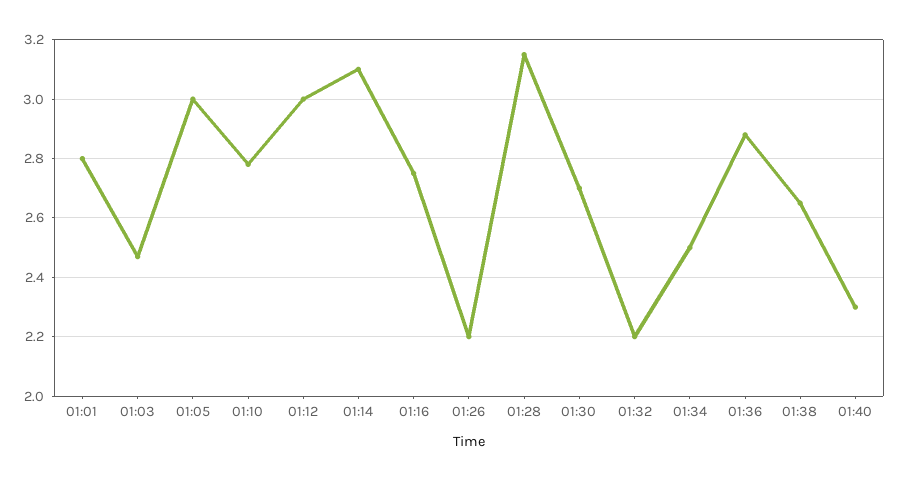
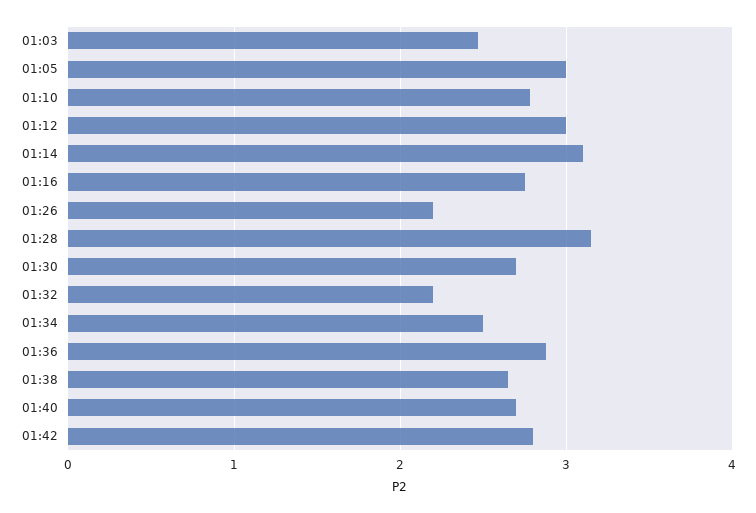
01:01: 2.8 -> none
01:40: 2.3 -> 2.7
01:42: none -> 2.8

